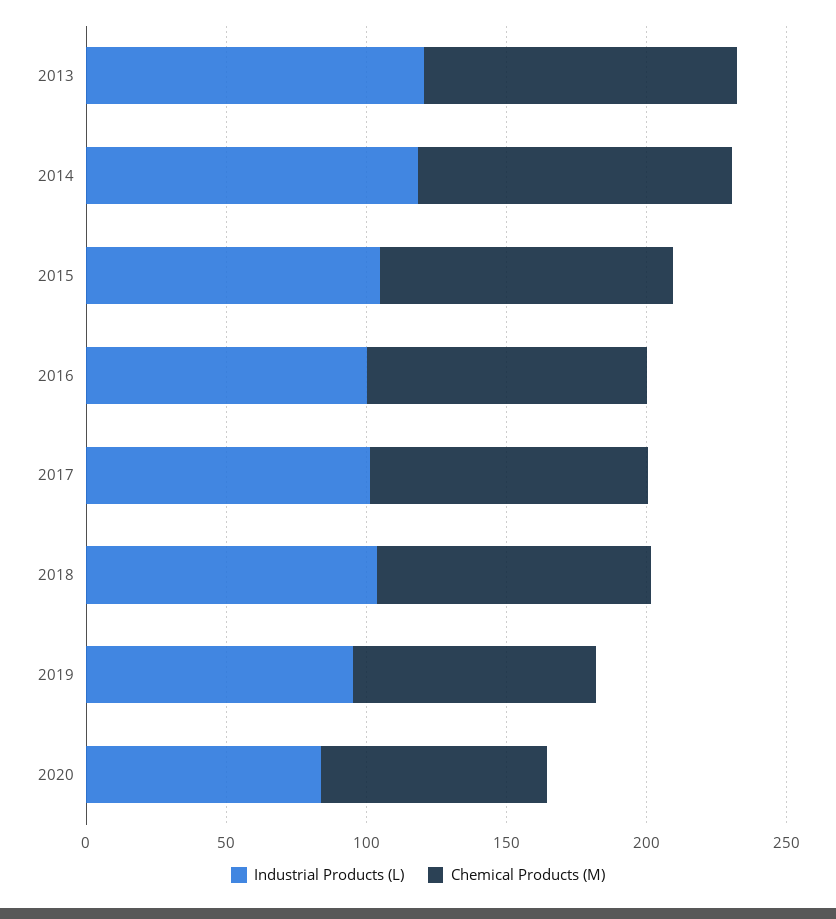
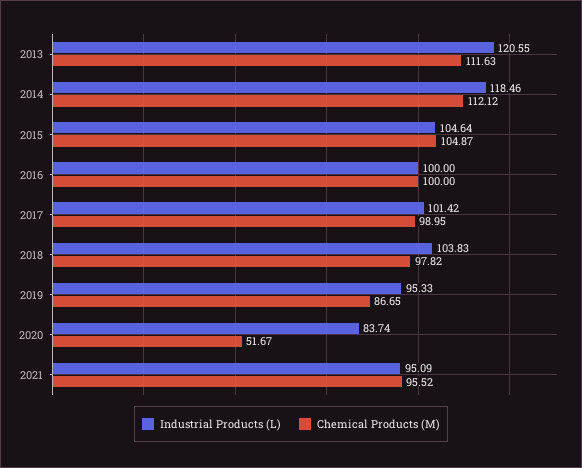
Chemical Products (M), 2020: 80 -> 51.67
Industrial Products (L), 2021: none -> 95.09
Chemical Products (M), 2021: none -> 95.52

